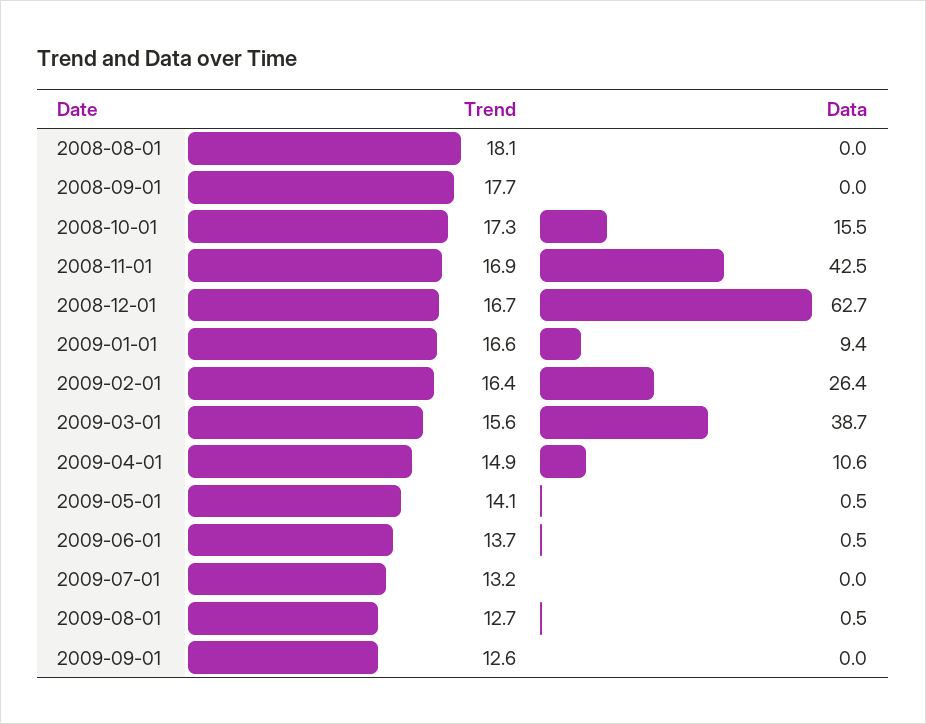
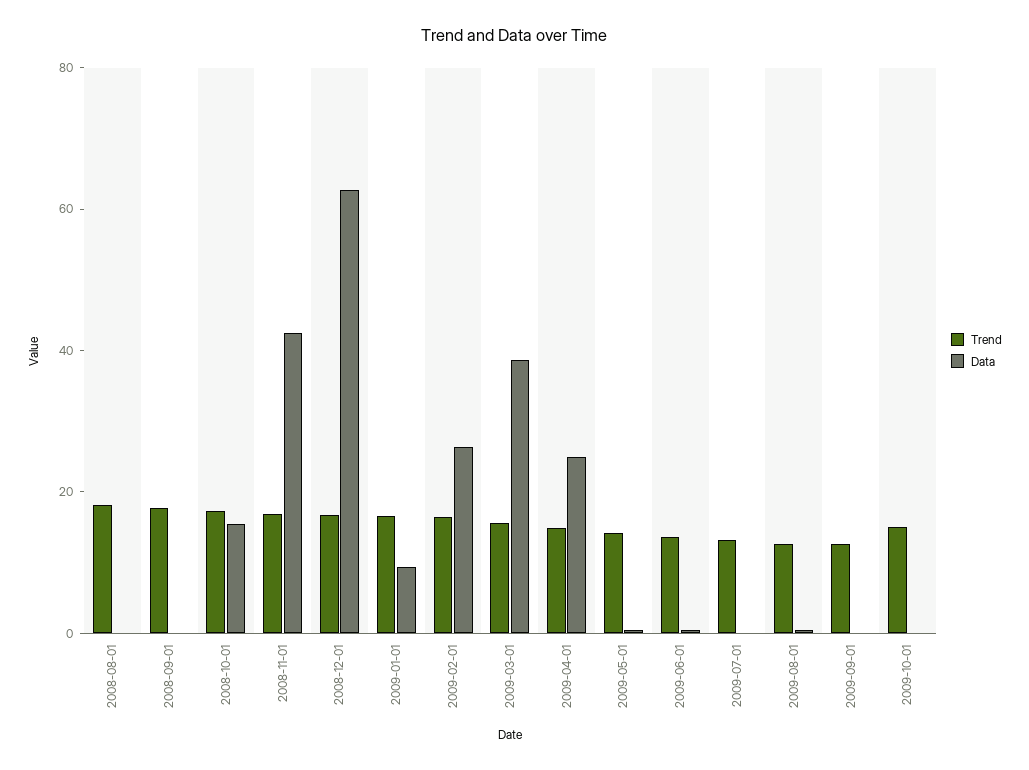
Data, 2009-04-01: 10.6 -> 25
Trend, 2009-10-01: none -> 15
Data, 2009-10-01: none -> 0

